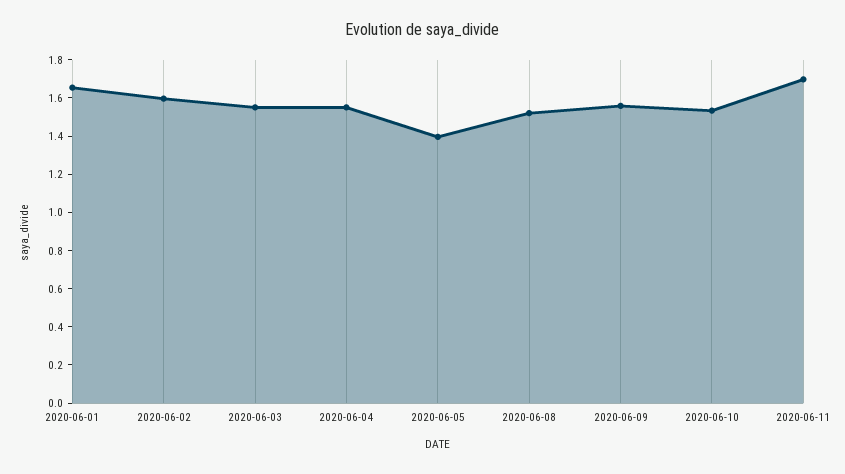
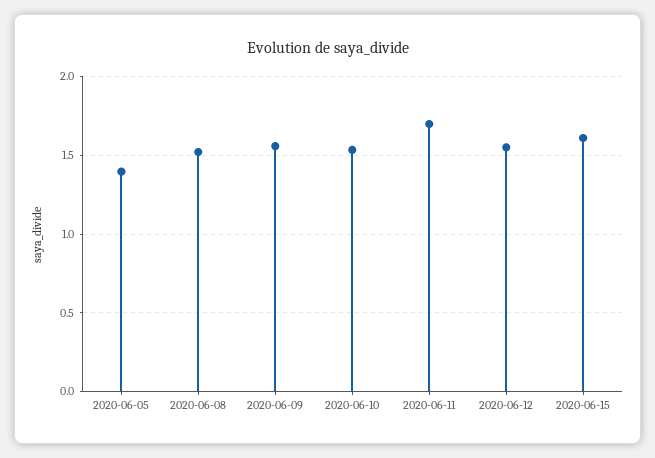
2020-06-01: 1.65 -> none
2020-06-02: 1.6 -> none
2020-06-03: 1.55 -> none
2020-06-04: 1.55 -> none
2020-06-12: none -> 1.55
2020-06-15: none -> 1.6

